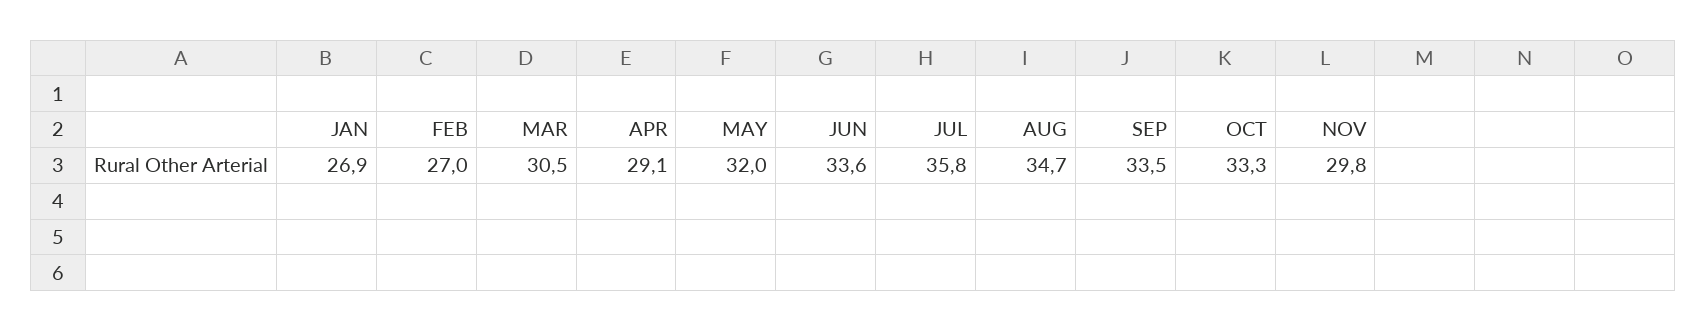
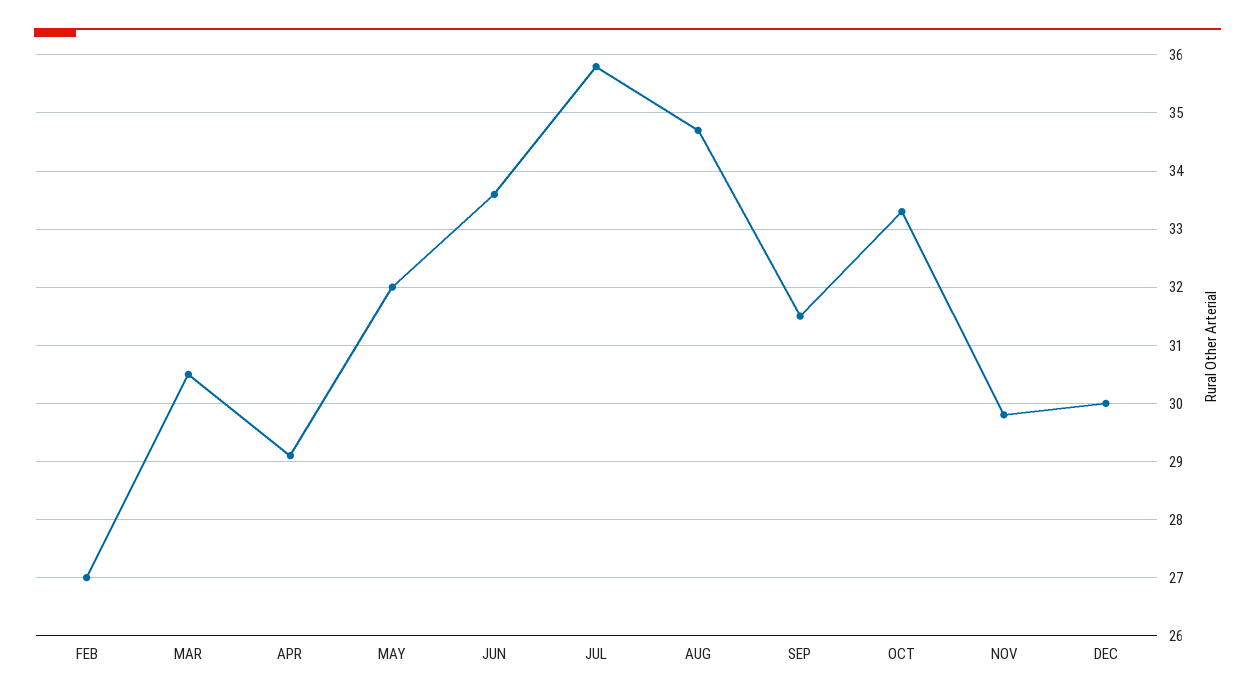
JAN: 26.9 -> none
SEP: 33.5 -> 31.5
DEC: none -> 30

